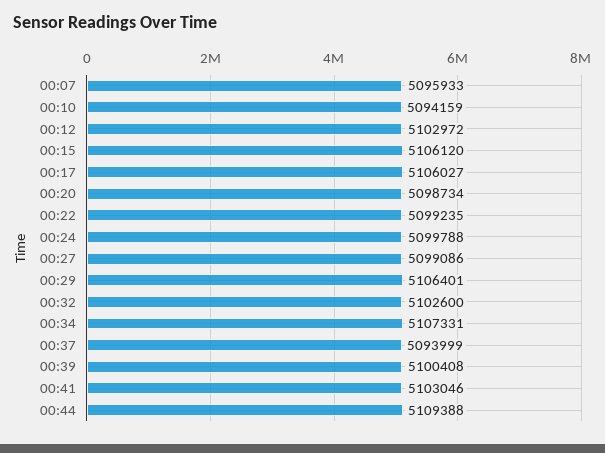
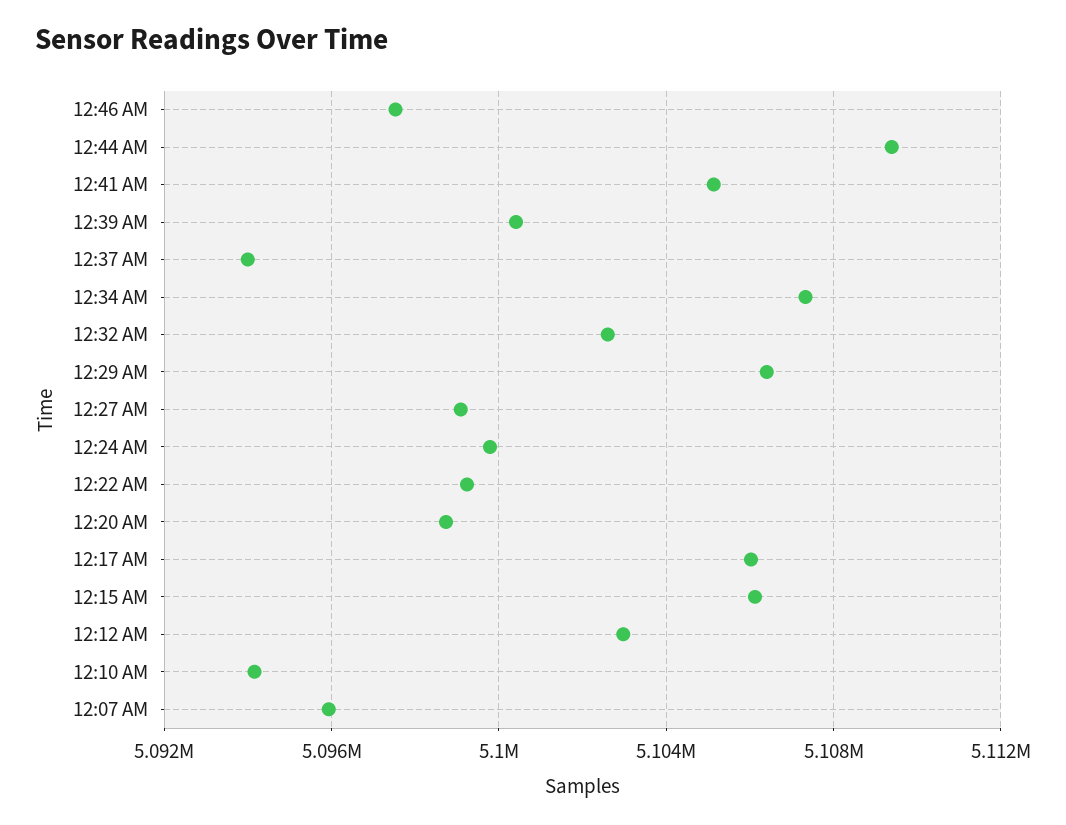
00:41: 5103046 -> 5105000
12:46 AM: none -> 5097500

